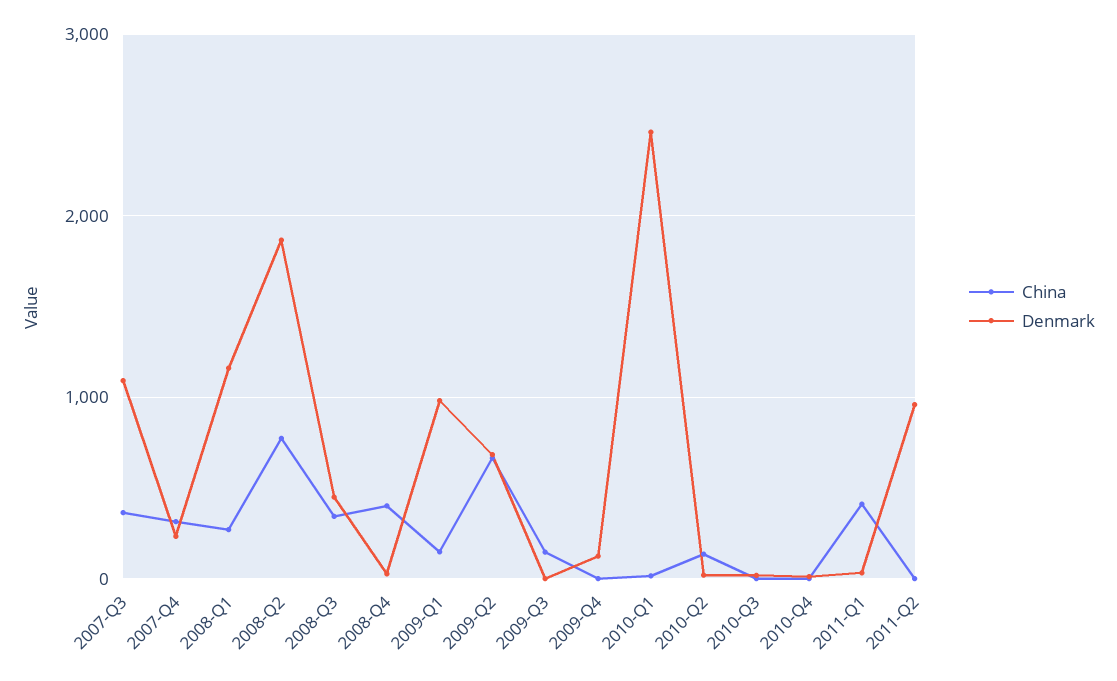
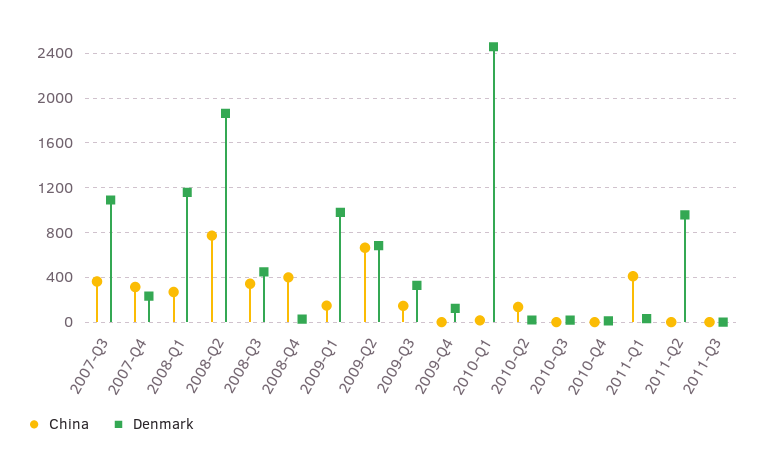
Denmark, 2009-Q3: 0 -> 300
China, 2011-Q3: none -> 0
Denmark, 2011-Q3: none -> 0

